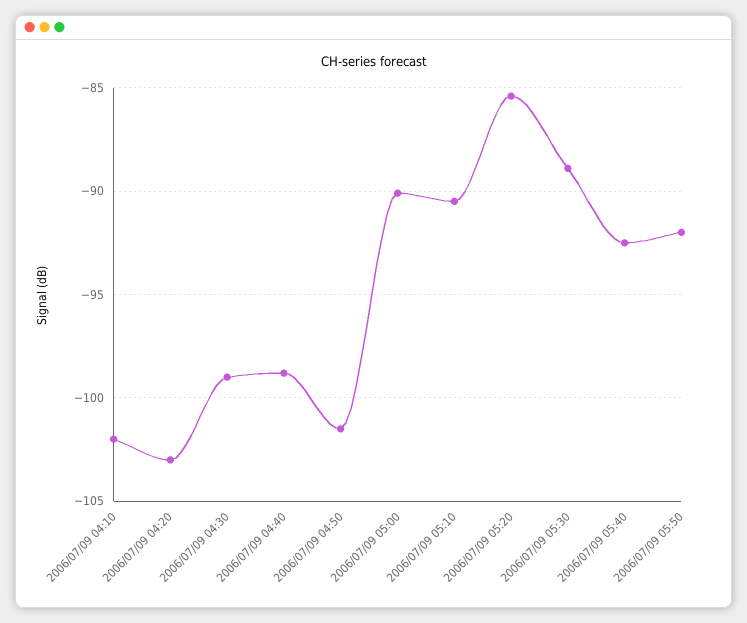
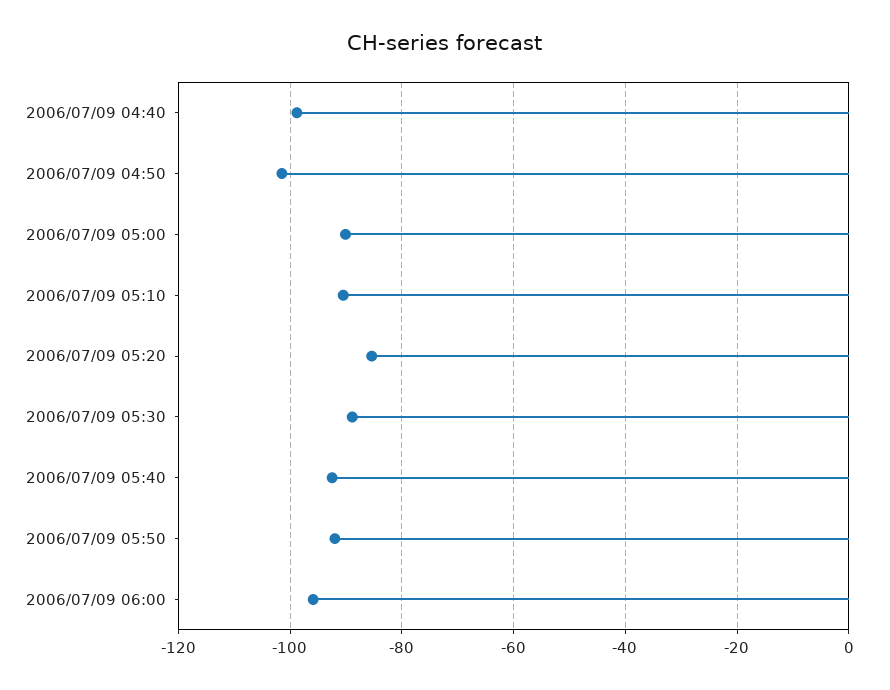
2006/07/09 04:10: -102 -> none
2006/07/09 04:20: -103 -> none
2006/07/09 04:30: -99 -> none
2006/07/09 06:00: none -> -96

